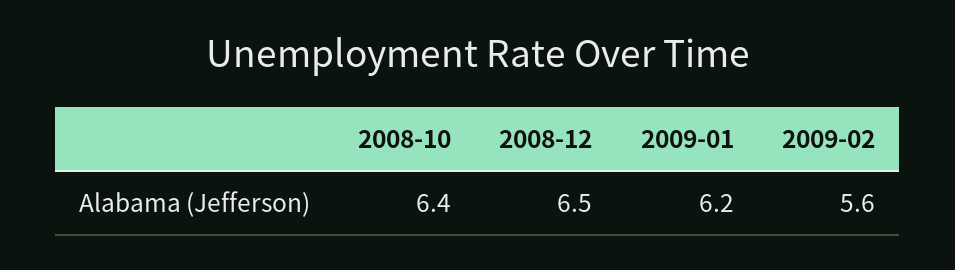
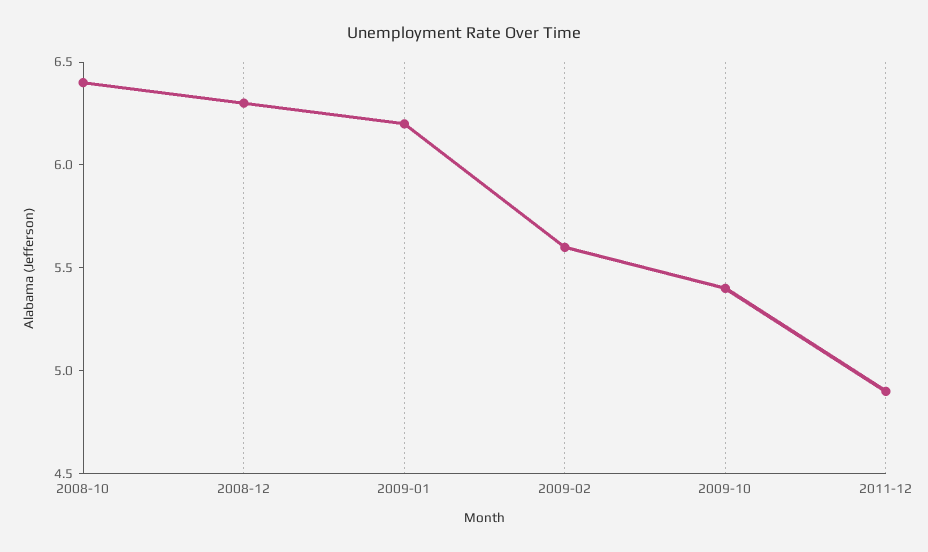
2008-12: 6.5 -> 6.3
2009-10: none -> 5.4
2011-12: none -> 4.9

